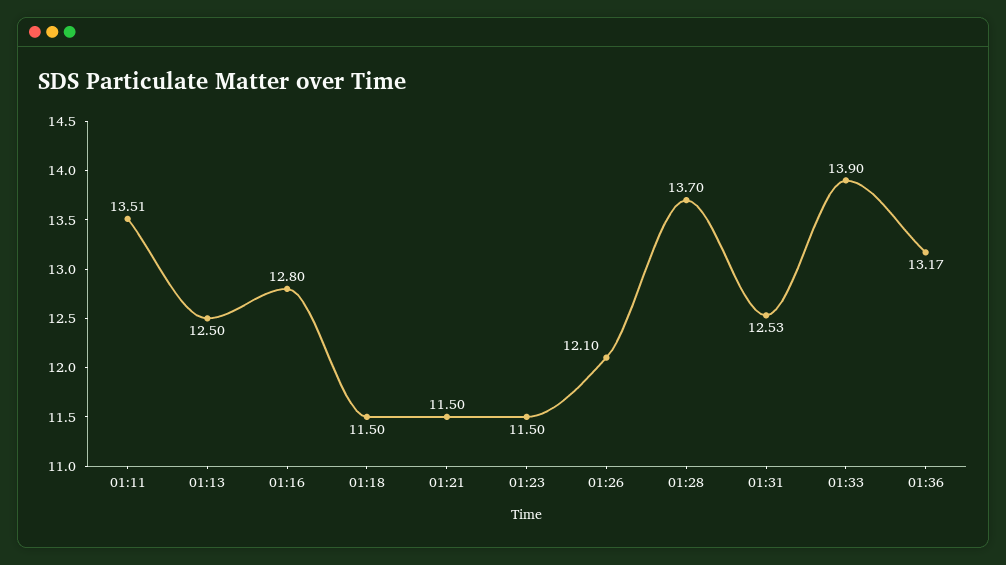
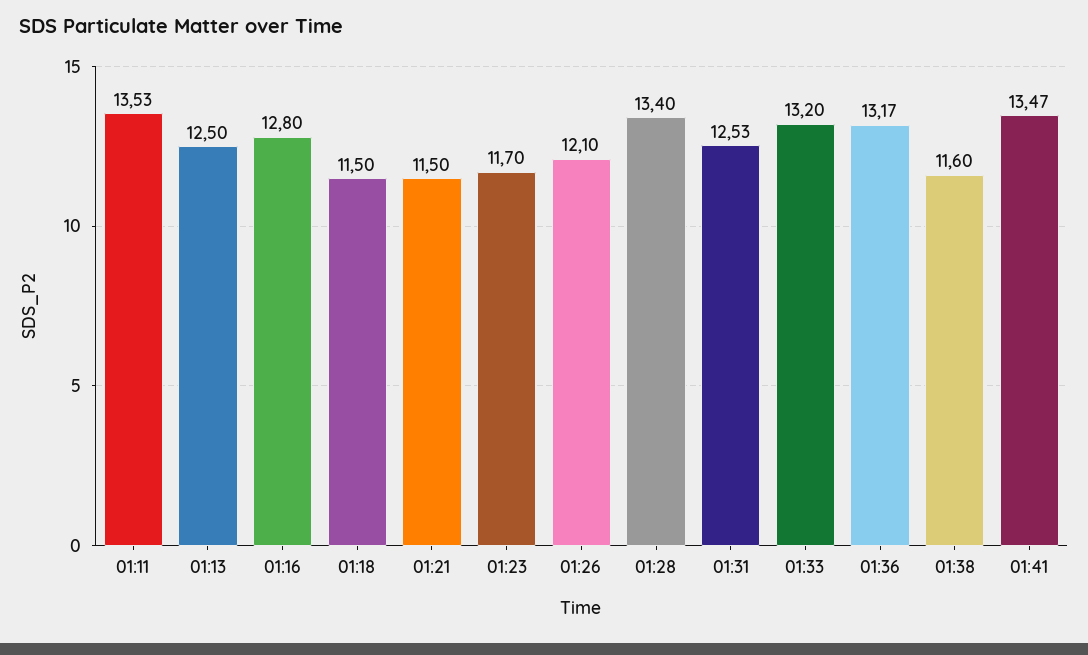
01:11: 13.51 -> 13.53
01:23: 11.5 -> 11.7
01:28: 13.7 -> 13.4
01:33: 13.9 -> 13.2
01:38: none -> 11.6
01:41: none -> 13.47

